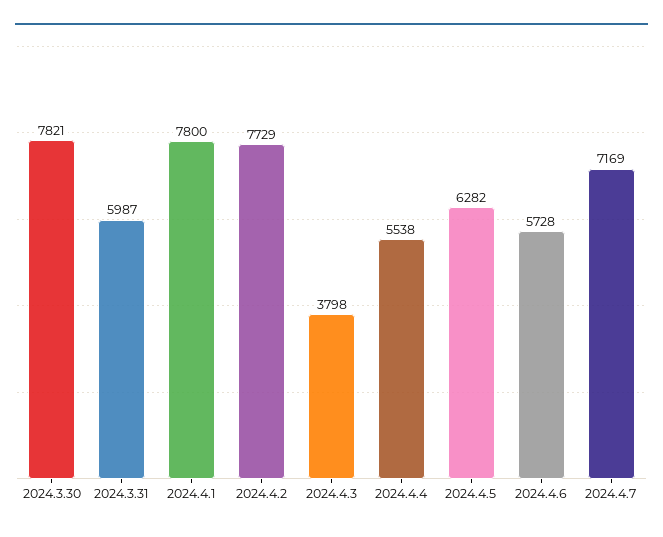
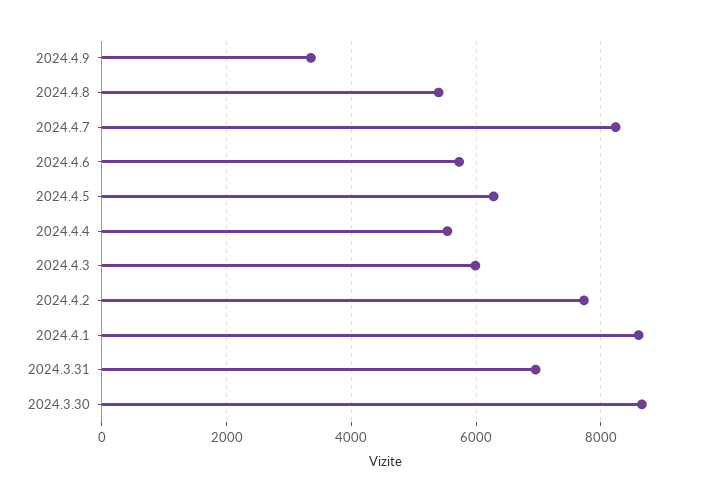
2024.3.30: 7821 -> 8600
2024.3.31: 5987 -> 7000
2024.4.1: 7800 -> 8600
2024.4.3: 3798 -> 6000
2024.4.7: 7169 -> 8200
2024.4.9: none -> 3400
2024.4.8: none -> 5400

